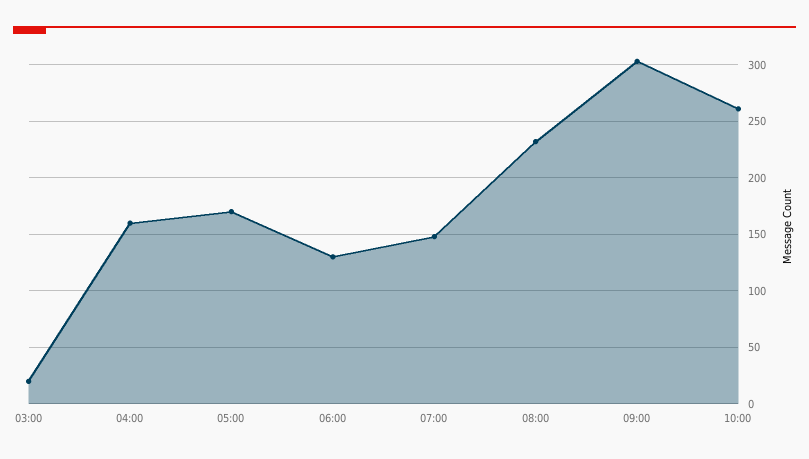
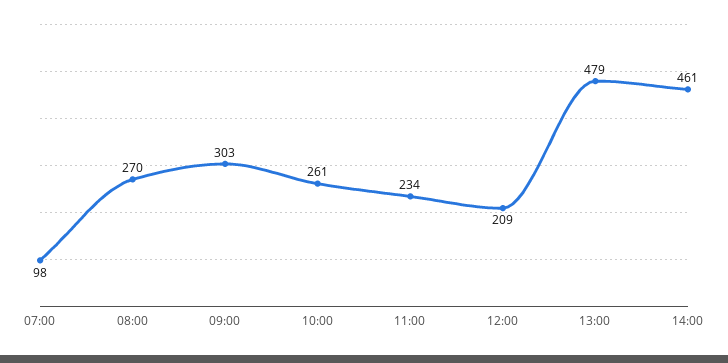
03:00: 20 -> none
04:00: 160 -> none
05:00: 170 -> none
06:00: 130 -> none
07:00: 150 -> 98
08:00: 230 -> 270
11:00: none -> 234
12:00: none -> 209
13:00: none -> 479
14:00: none -> 461

